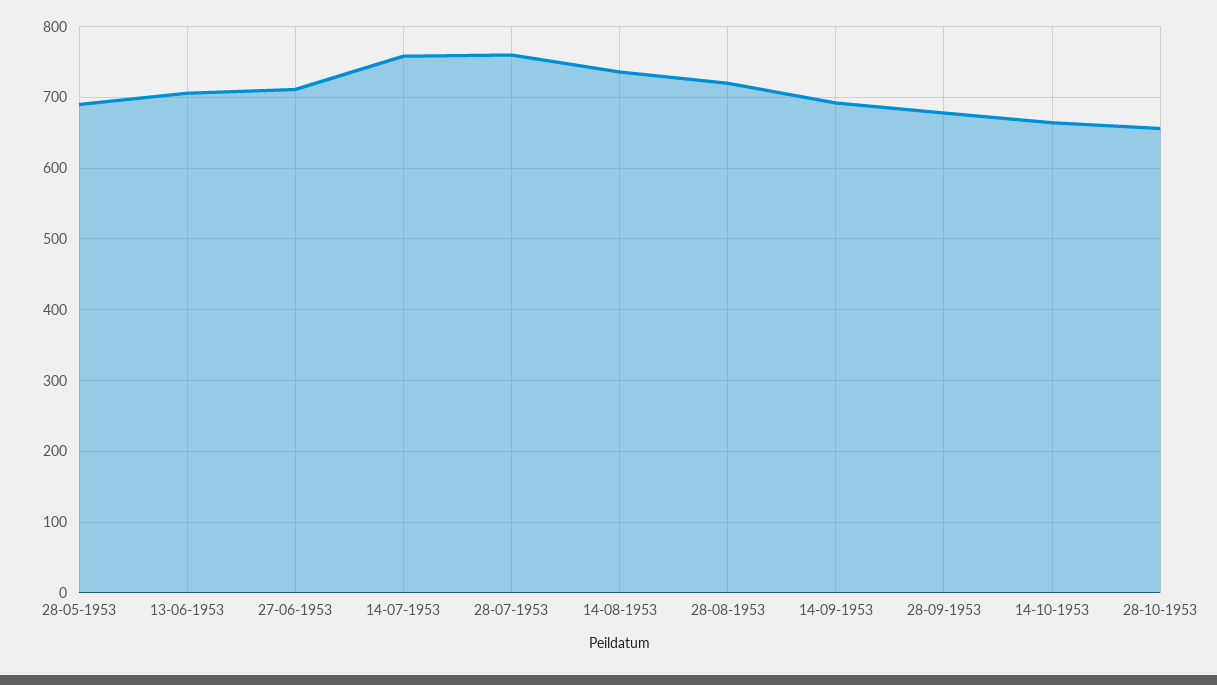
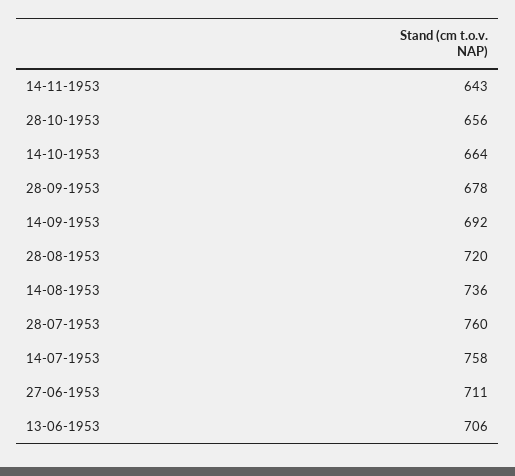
28-05-1953: 690 -> none
14-11-1953: none -> 643

